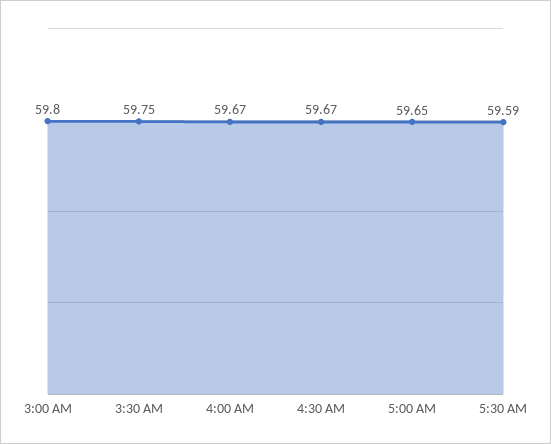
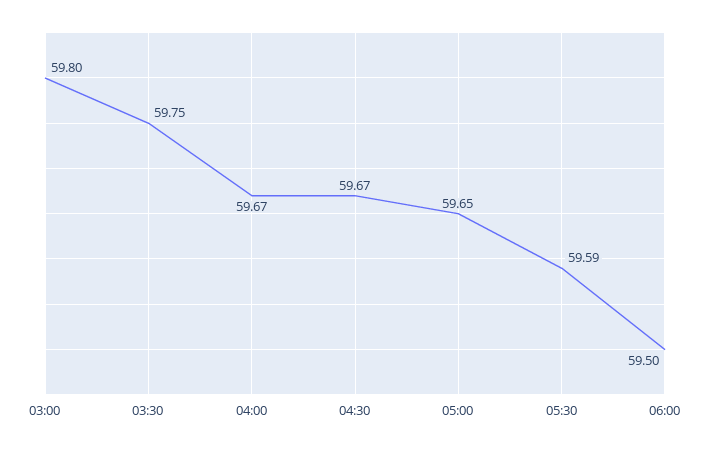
06:00: none -> 59.5

